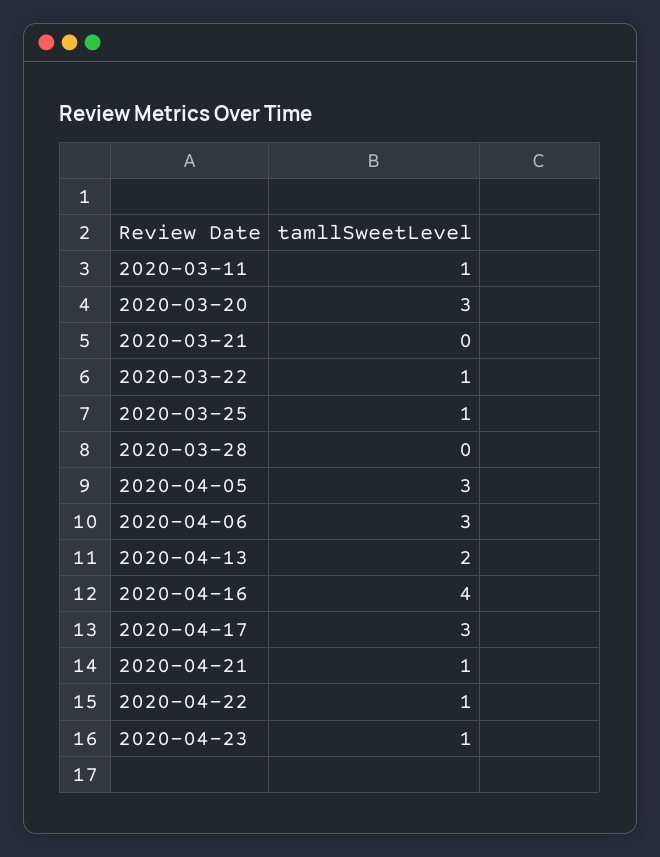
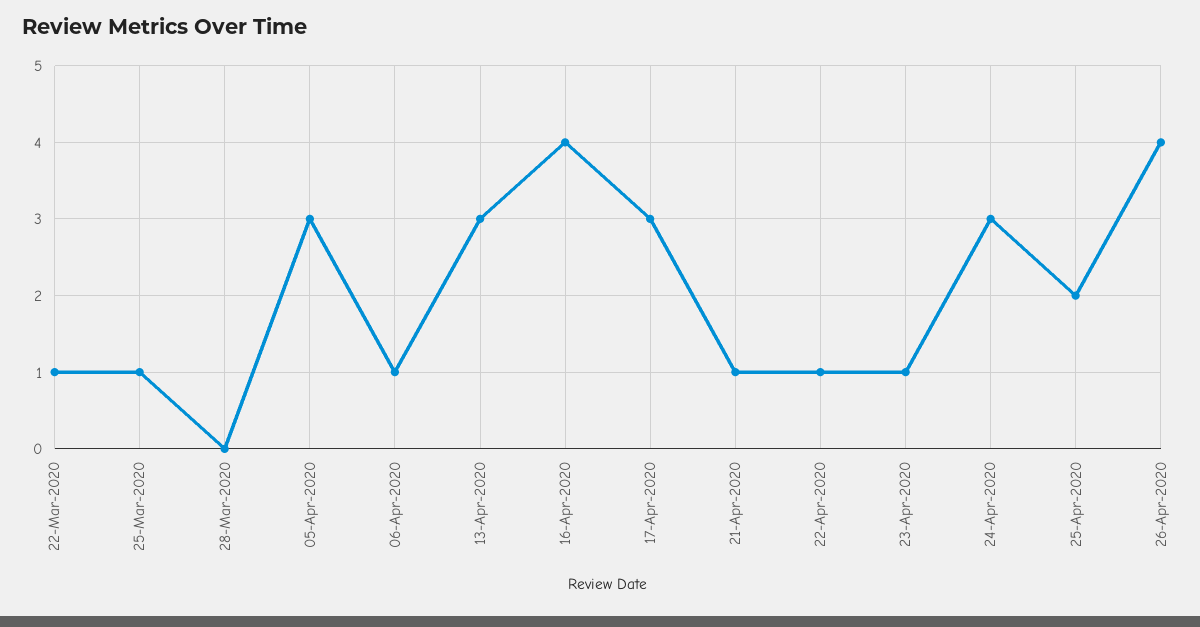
2020-03-11: 1 -> none
2020-03-20: 3 -> none
2020-03-21: 0 -> none
2020-04-06: 3 -> 1
2020-04-13: 2 -> 3
24-Apr-2020: none -> 3
25-Apr-2020: none -> 2
26-Apr-2020: none -> 4

